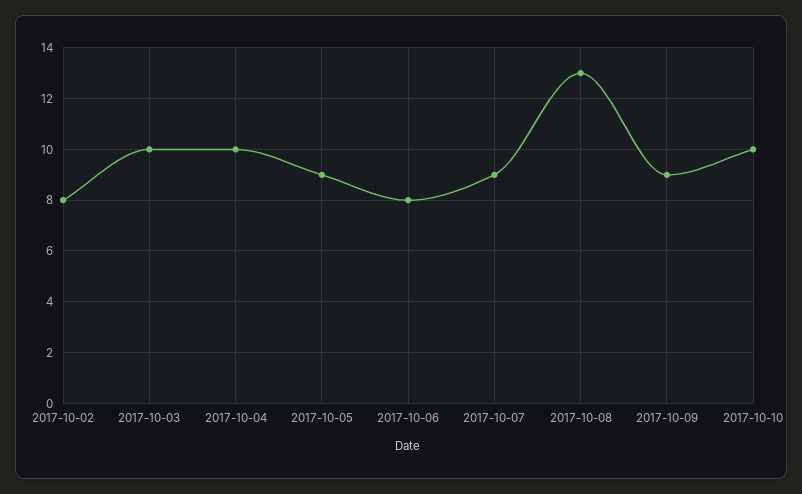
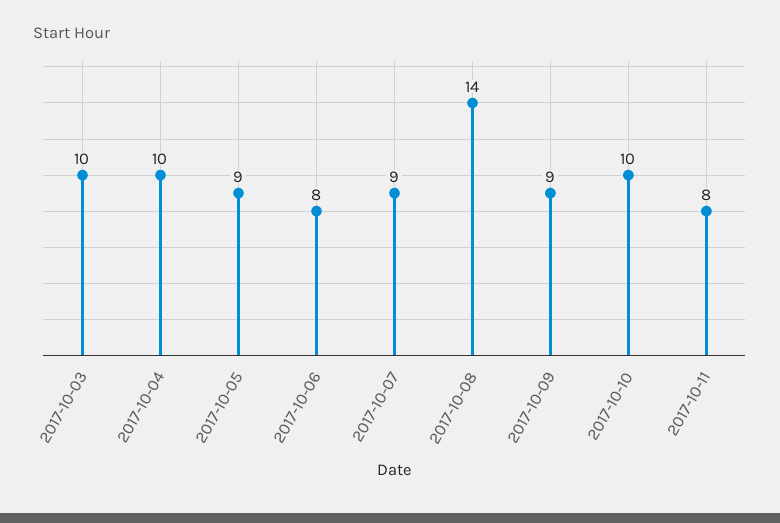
2017-10-02: 8 -> none
2017-10-08: 13 -> 14
2017-10-11: none -> 8

